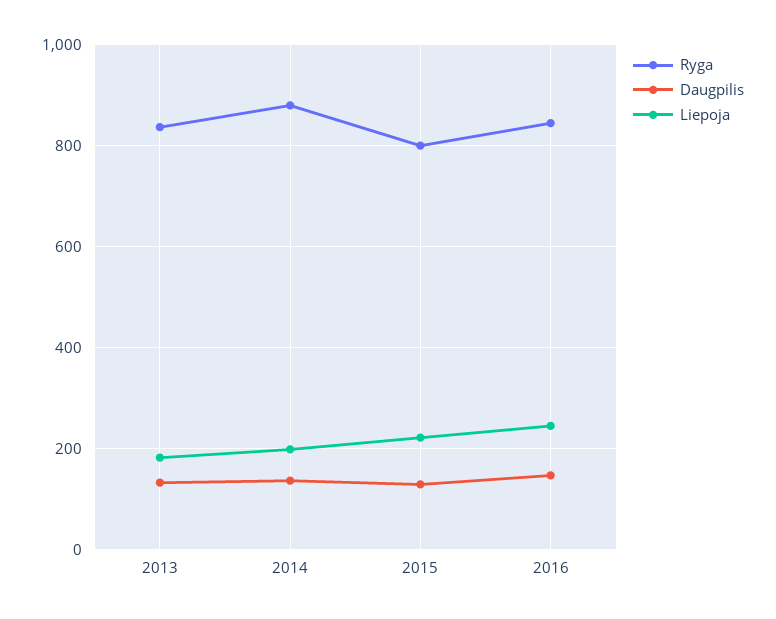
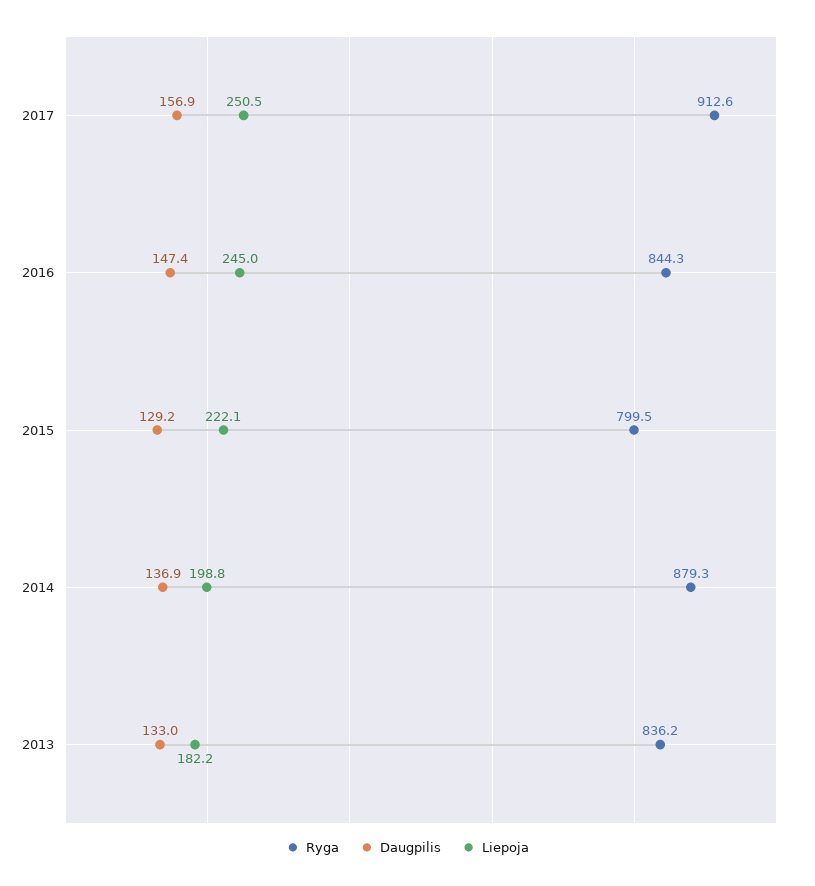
Ryga, 2017: none -> 912.6
Daugpilis, 2017: none -> 156.9
Liepoja, 2017: none -> 250.5

